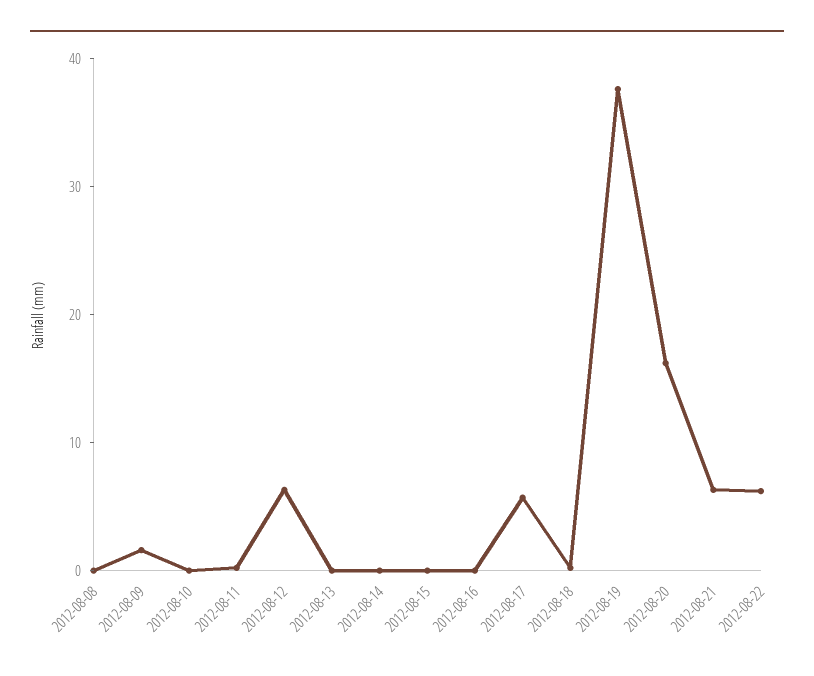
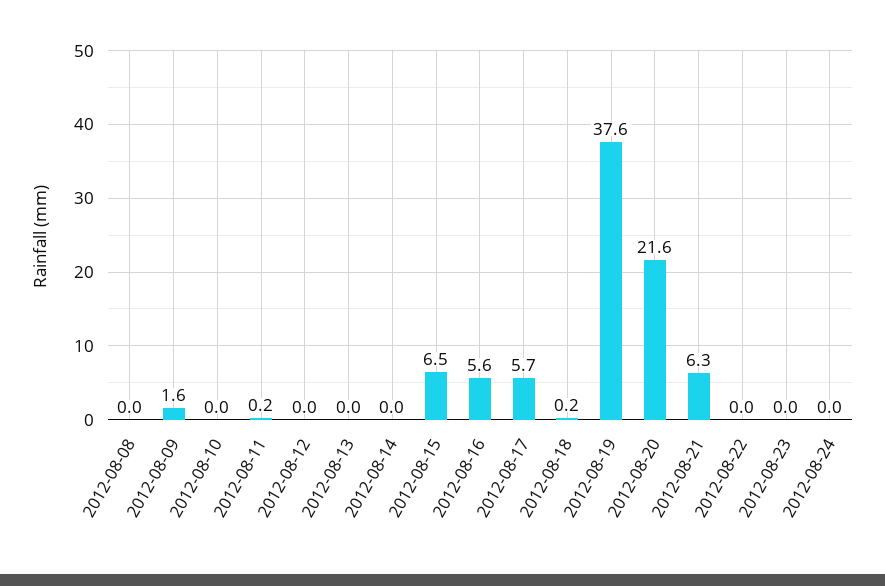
2012-08-12: 6 -> 0
2012-08-15: 0 -> 6.5
2012-08-16: 0 -> 5.6
2012-08-20: 16 -> 21.6
2012-08-22: 6 -> 0
2012-08-23: none -> 0
2012-08-24: none -> 0

